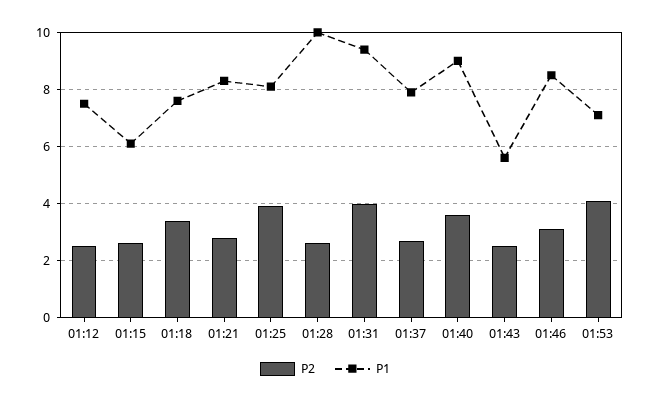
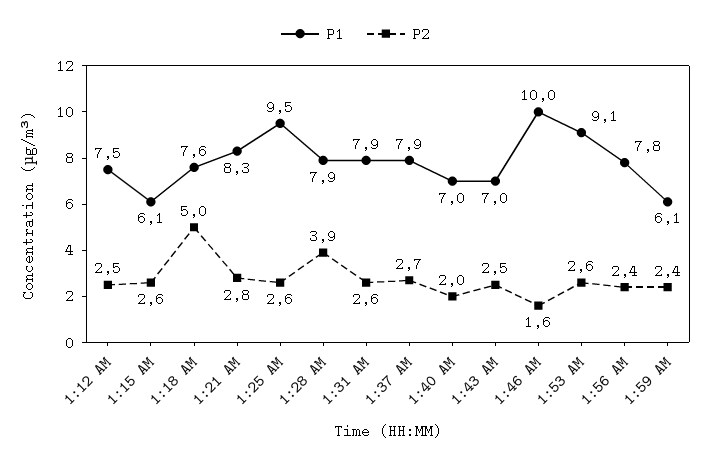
P2, 01:18: 3.5 -> 5
P2, 01:25: 4 -> 2.6
P1, 01:25: 8 -> 9.5
P2, 01:28: 2.5 -> 3.9
P1, 01:28: 10 -> 7.9
P2, 01:31: 4 -> 2.6
P1, 01:31: 9.5 -> 7.9
P2, 01:40: 3.5 -> 2
P1, 01:40: 9 -> 7
P1, 01:43: 5.5 -> 7
P2, 01:46: 3 -> 1.6
P1, 01:46: 8.5 -> 10
P2, 01:53: 4 -> 2.6
P1, 01:53: 7 -> 9.1
P1, 1:56 AM: none -> 7.8
P2, 1:56 AM: none -> 2.4
P1, 1:59 AM: none -> 6.1
P2, 1:59 AM: none -> 2.4

